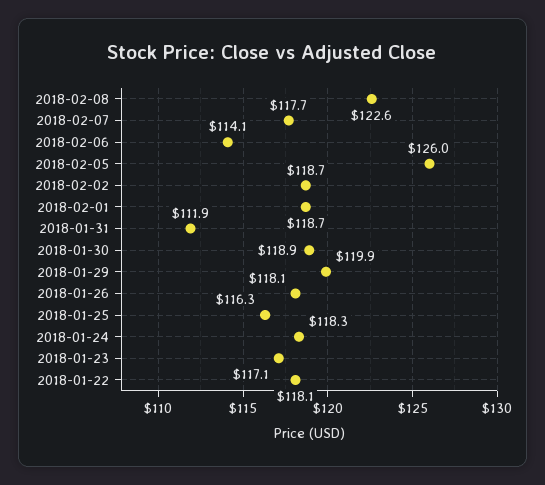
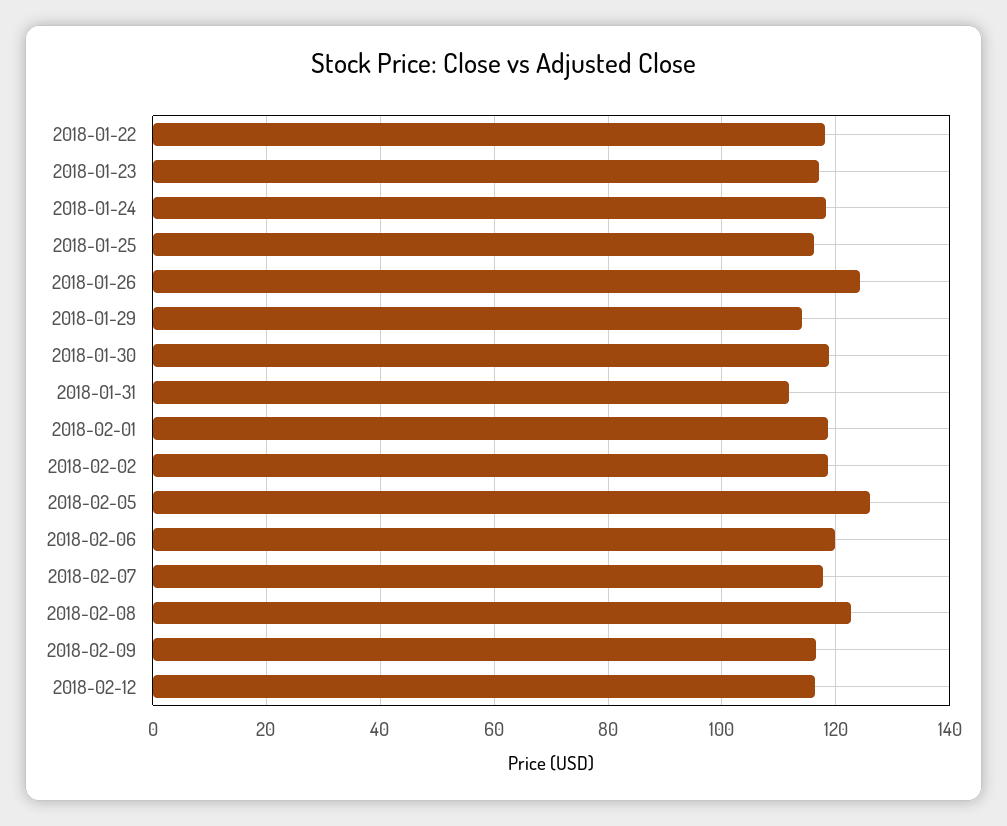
2018-02-06: 114.1 -> 120
2018-01-29: 119.9 -> 114
2018-01-26: 118.1 -> 124
2018-02-09: none -> 116
2018-02-12: none -> 116

